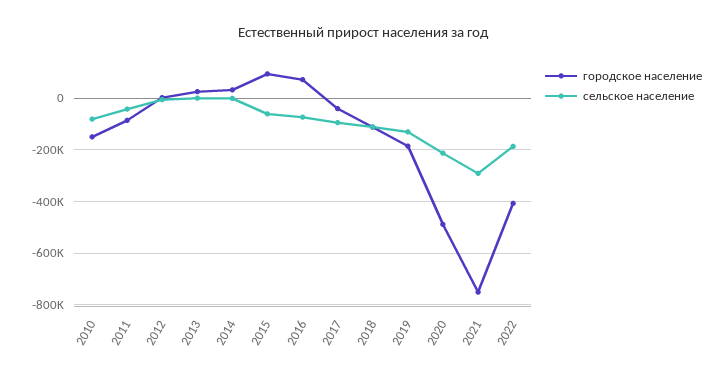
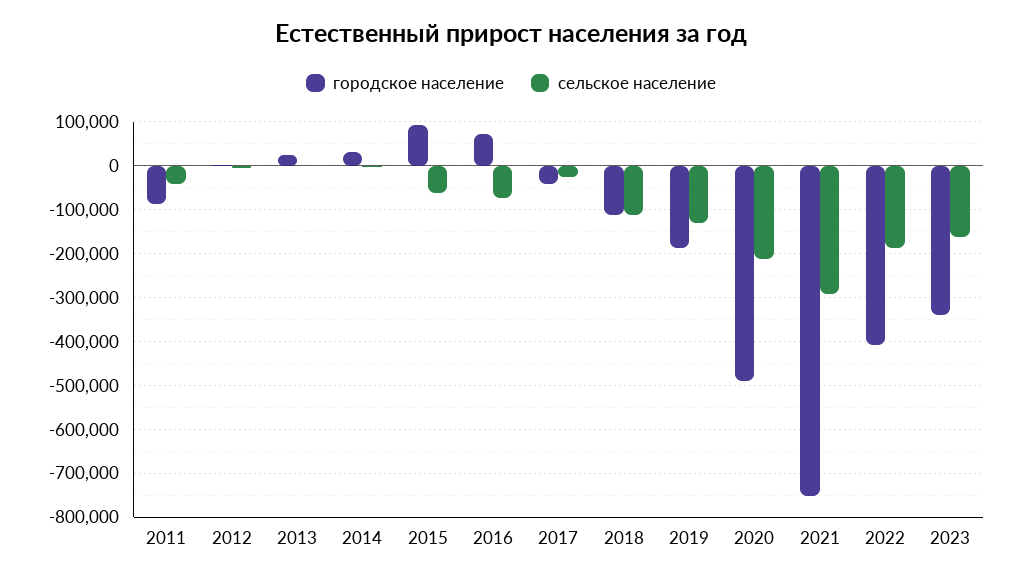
городское население, 2010: -150000 -> none
сельское население, 2010: -75000 -> none
сельское население, 2017: -100000 -> -20000
городское население, 2023: none -> -340000
сельское население, 2023: none -> -160000

